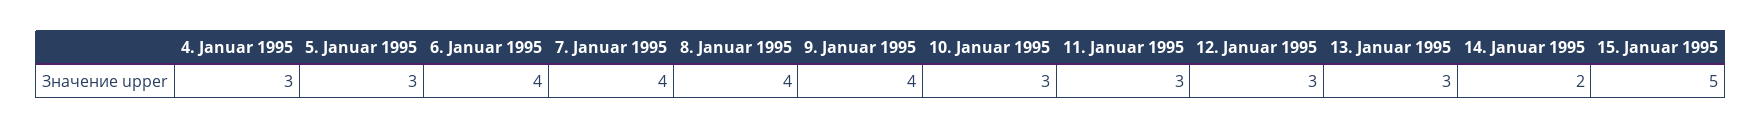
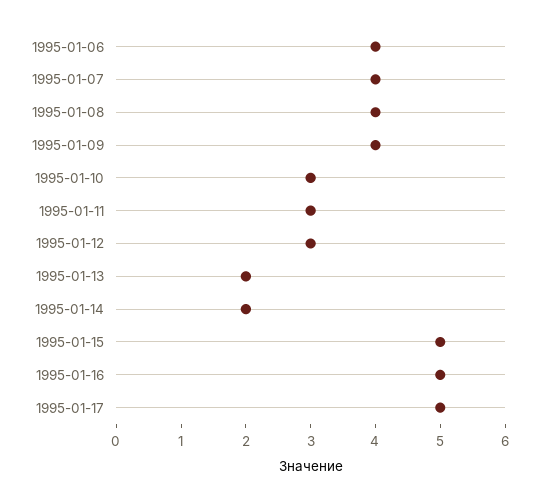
4. Januar 1995: 3 -> none
5. Januar 1995: 3 -> none
13. Januar 1995: 3 -> 2
1995-01-16: none -> 5
1995-01-17: none -> 5

